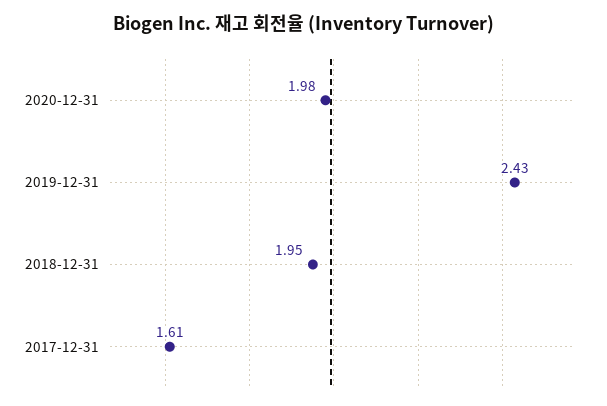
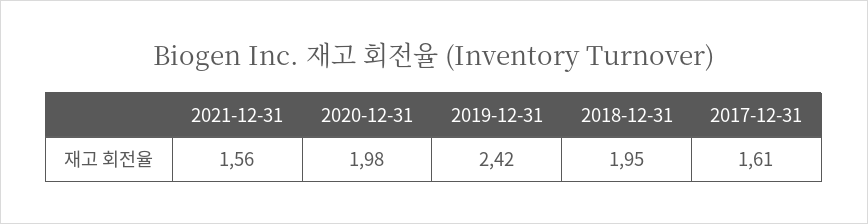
2019-12-31: 2.43 -> 2.42
2021-12-31: none -> 1.56

